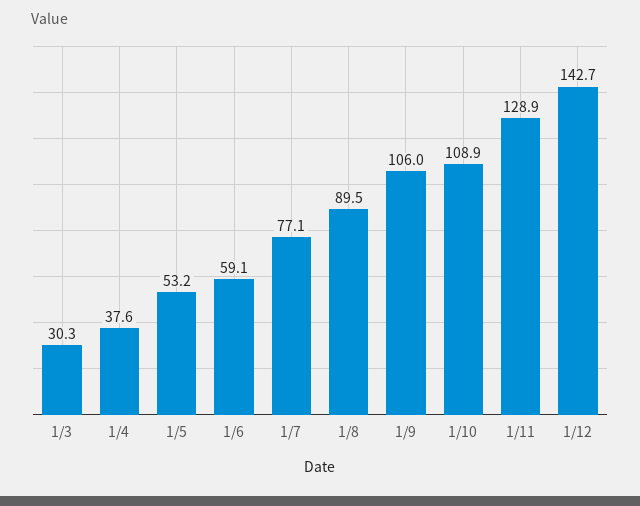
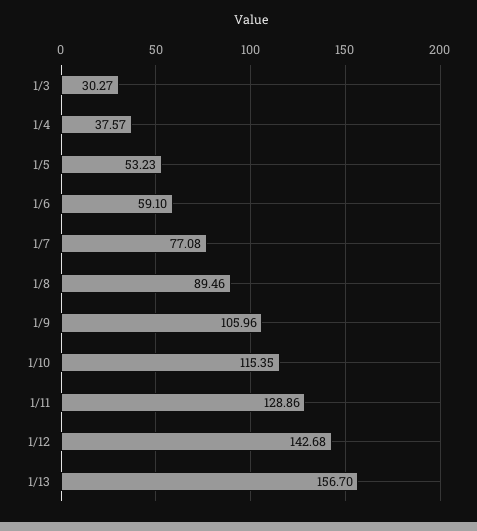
1/10: 108.9 -> 115.35
1/13: none -> 156.7

